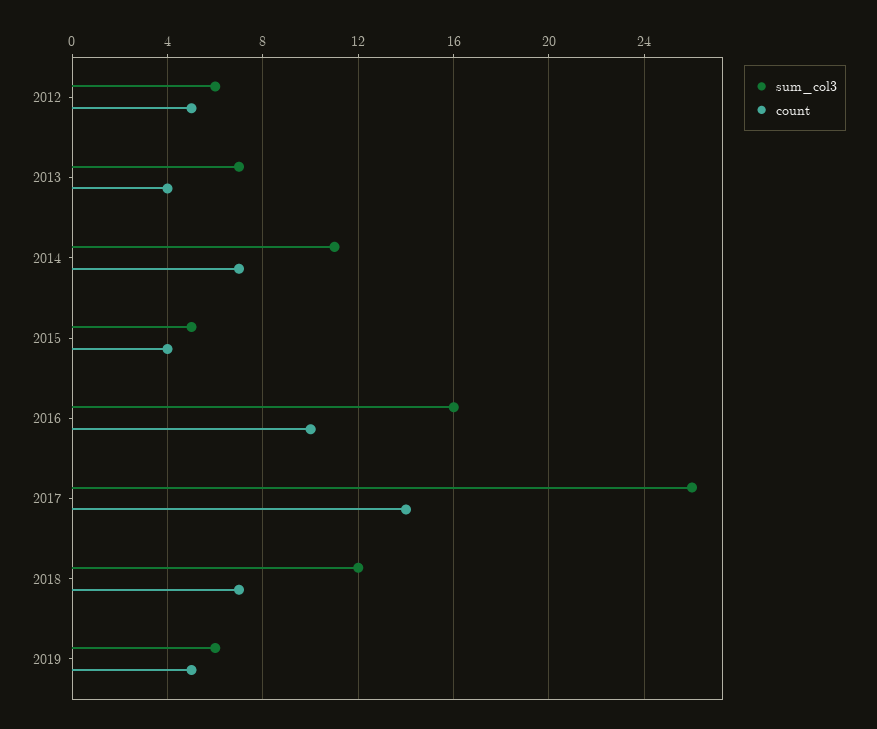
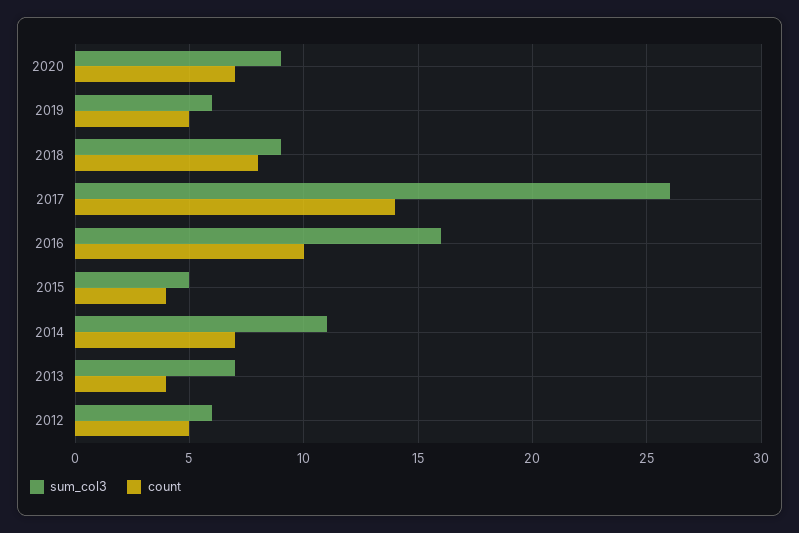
sum_col3, 2018: 12 -> 9
count, 2018: 7 -> 8
sum_col3, 2020: none -> 9
count, 2020: none -> 7

